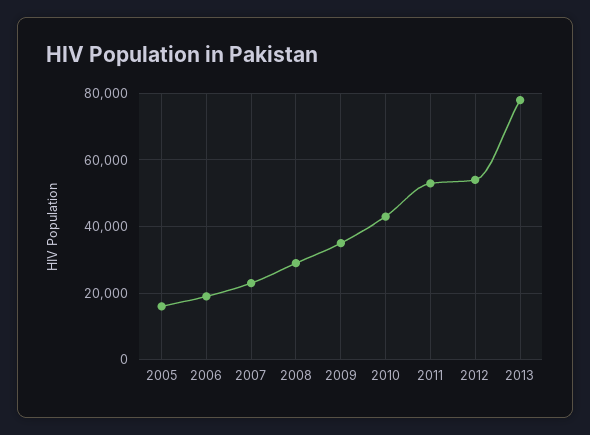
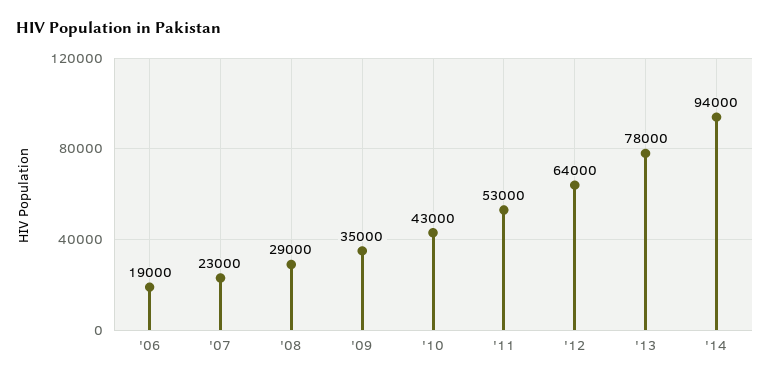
2005: 16000 -> none
2012: 54000 -> 64000
'14: none -> 94000

